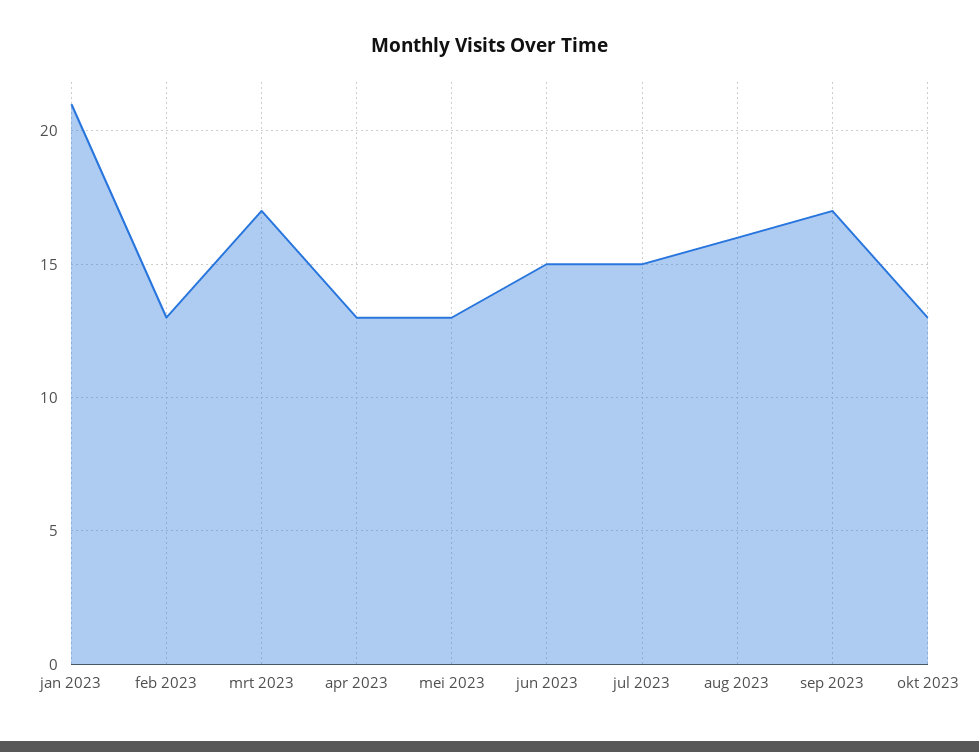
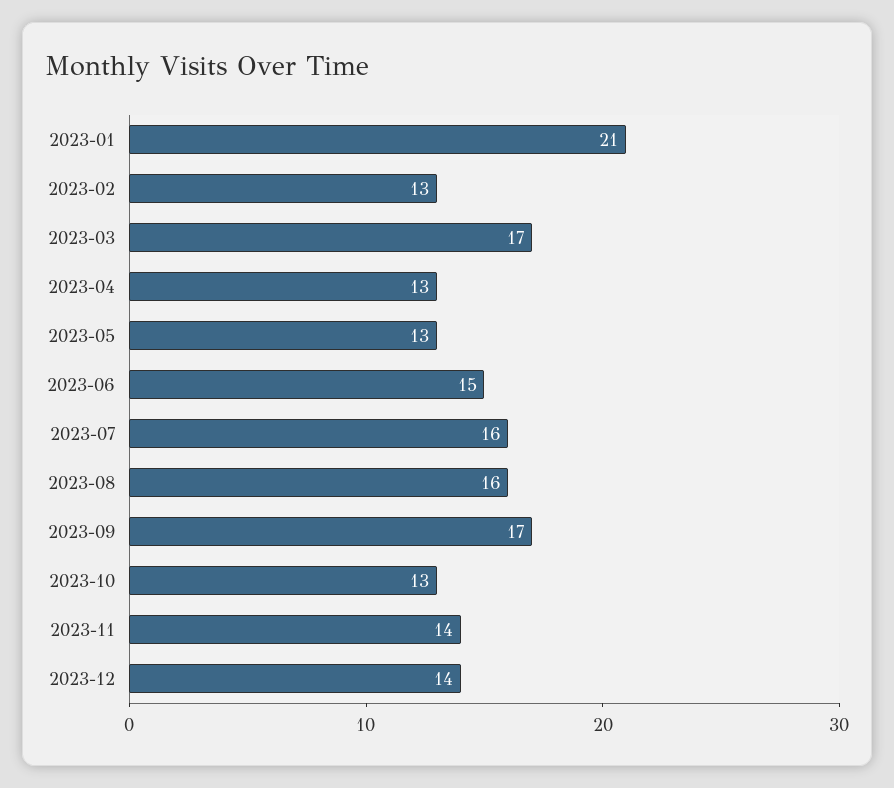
jul 2023: 15 -> 16
2023-11: none -> 14
2023-12: none -> 14

